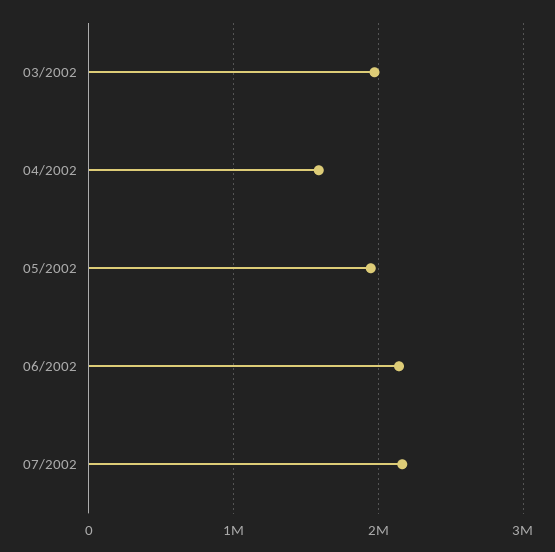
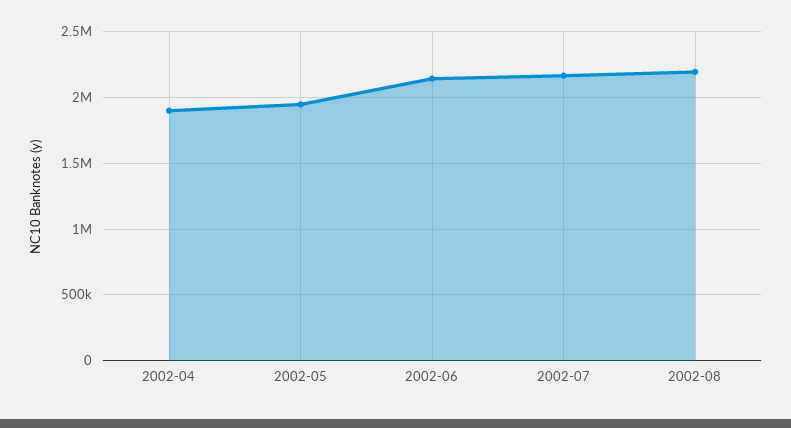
03/2002: 2000000 -> none
04/2002: 1600000 -> 1900000
2002-08: none -> 2200000

